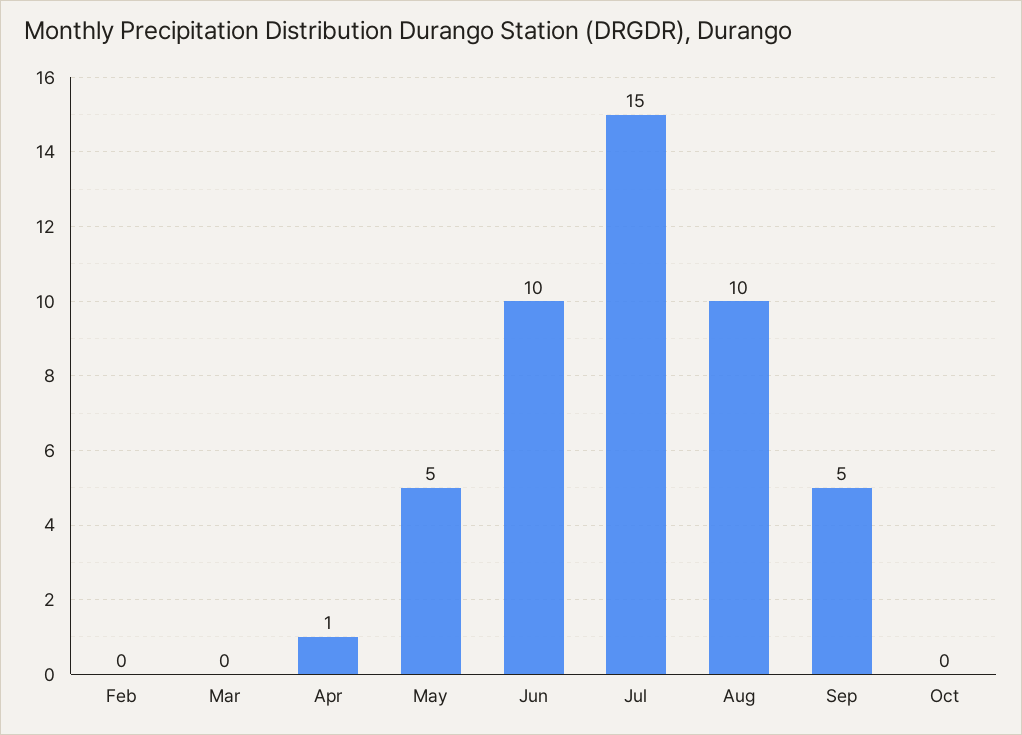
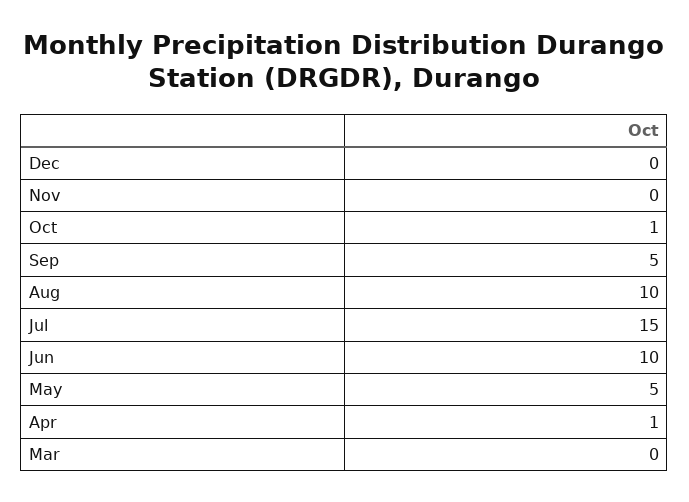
Feb: 0 -> none
Oct: 0 -> 1
Dec: none -> 0
Nov: none -> 0

